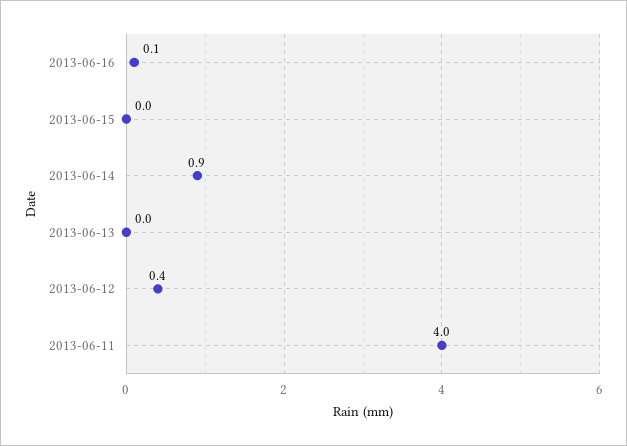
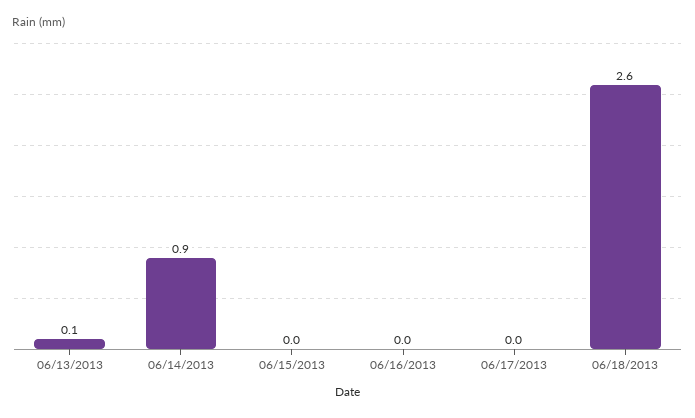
2013-06-16: 0.1 -> 0
2013-06-13: 0 -> 0.1
2013-06-12: 0.4 -> none
2013-06-11: 4 -> none
06/17/2013: none -> 0
06/18/2013: none -> 2.6

